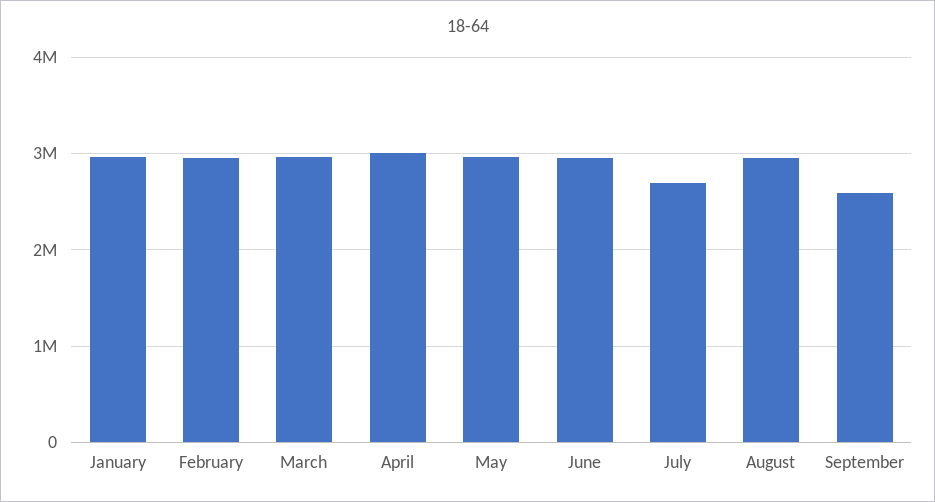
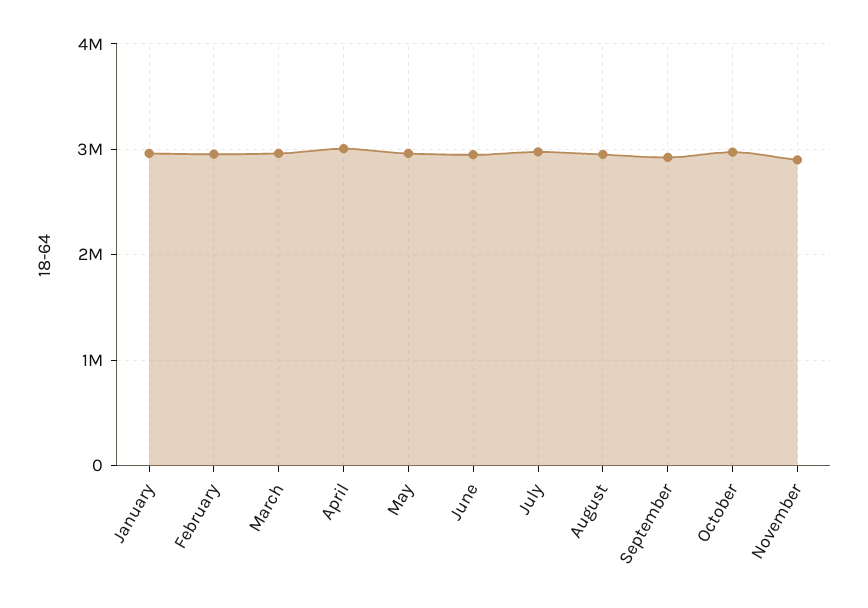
July: 2700000 -> 3000000
September: 2600000 -> 2900000
October: none -> 3000000
November: none -> 2900000

